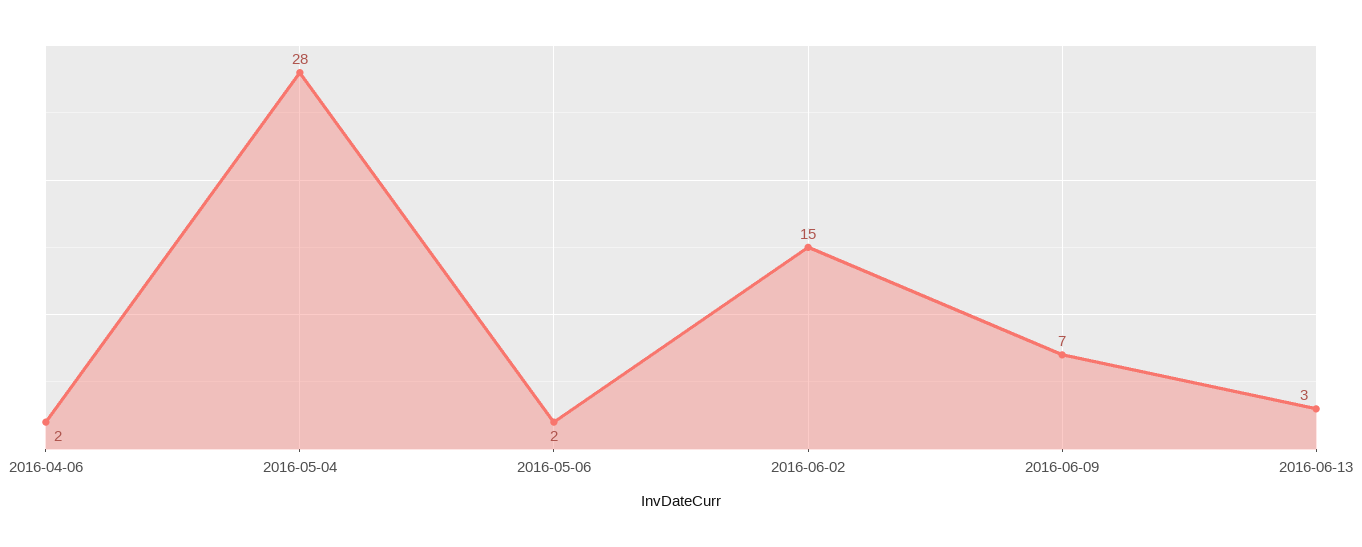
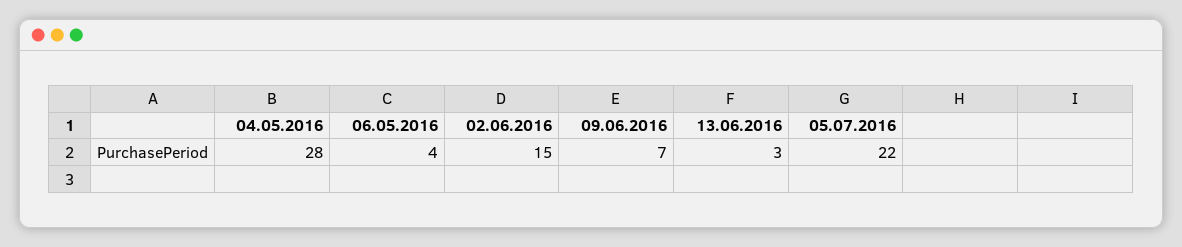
2016-04-06: 2 -> none
2016-05-06: 2 -> 4
05.07.2016: none -> 22

